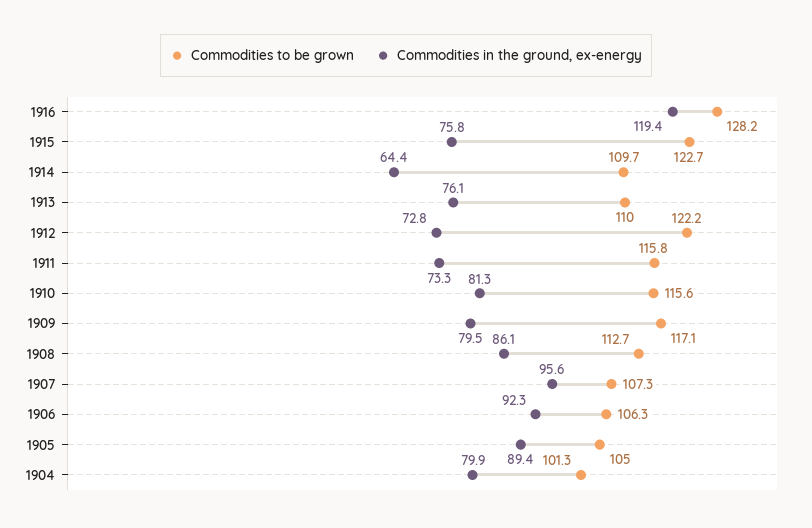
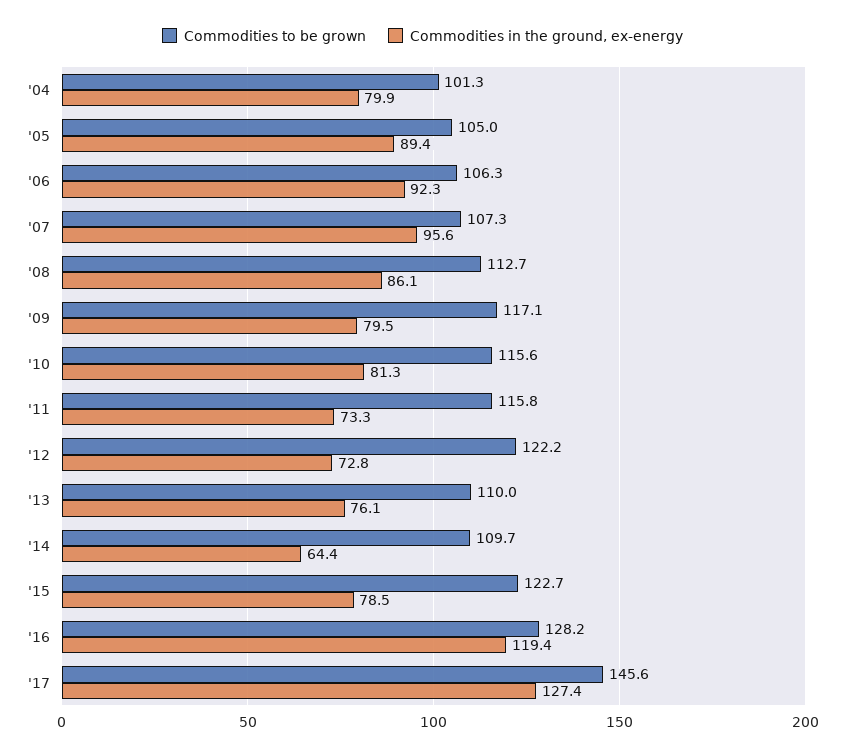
Commodities in the ground, ex-energy, 1915: 75.8 -> 78.5
Commodities to be grown, '17: none -> 145.6
Commodities in the ground, ex-energy, '17: none -> 127.4

